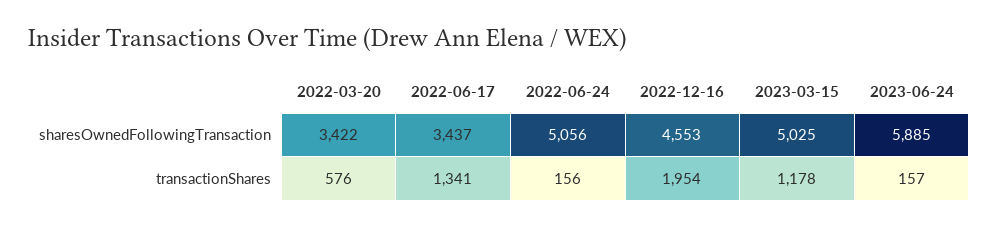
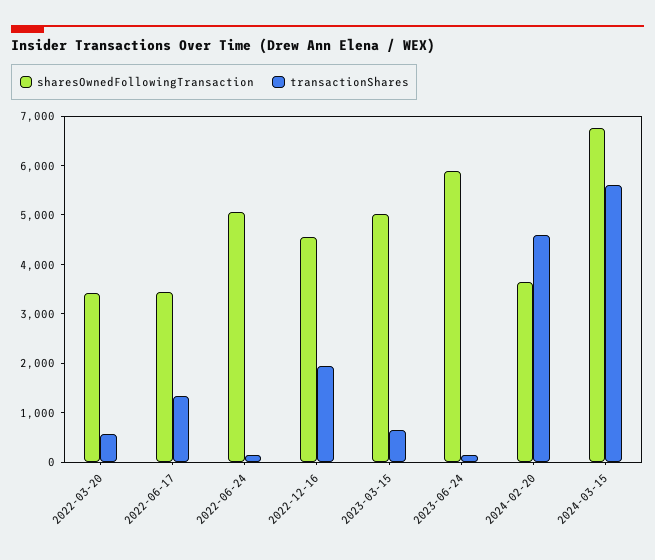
transactionShares, 2023-03-15: 1178 -> 600
sharesOwnedFollowingTransaction, 2024-02-20: none -> 3600
transactionShares, 2024-02-20: none -> 4600
sharesOwnedFollowingTransaction, 2024-03-15: none -> 6800
transactionShares, 2024-03-15: none -> 5600

